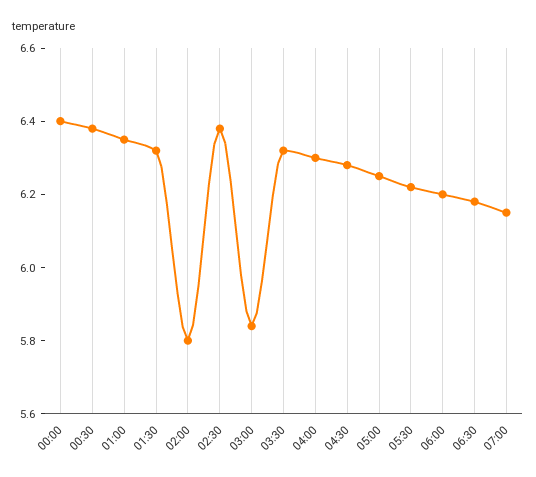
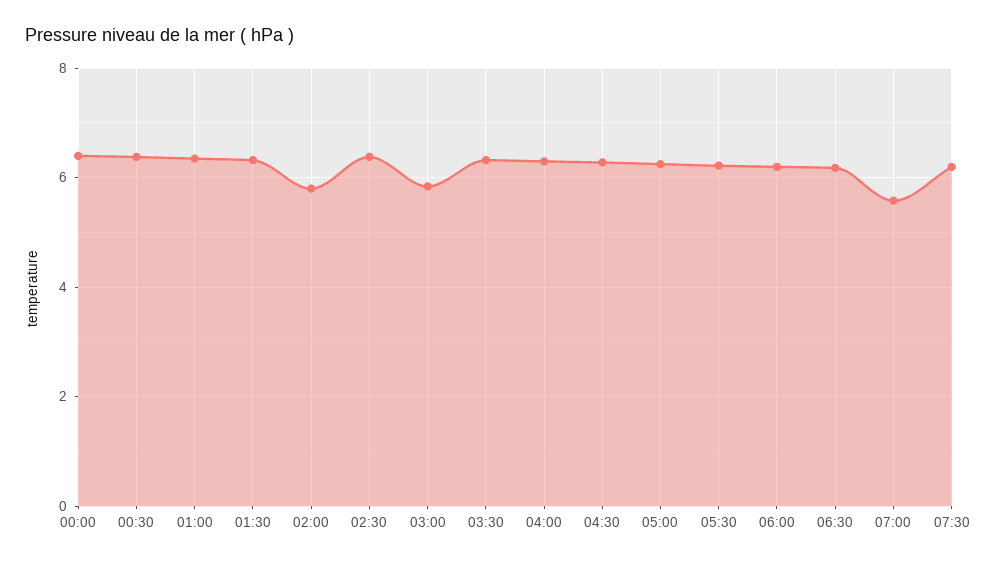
07:00: 6.15 -> 5.6
07:30: none -> 6.2

